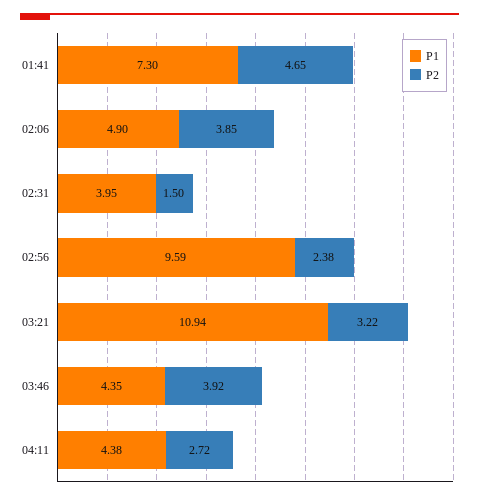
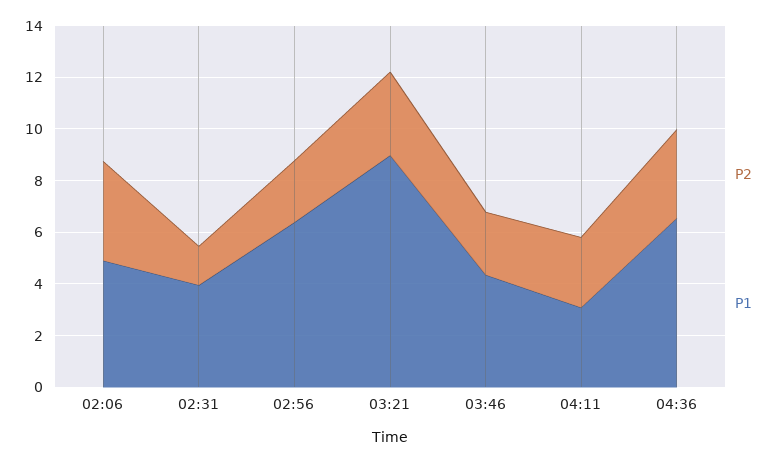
P1, 01:41: 7.3 -> none
P2, 01:41: 4.65 -> none
P1, 02:56: 9.59 -> 6.5
P1, 03:21: 10.94 -> 9
P2, 03:46: 3.92 -> 2.5
P1, 04:11: 4.38 -> 3
P2, 04:36: none -> 3.5
P1, 04:36: none -> 6.5

